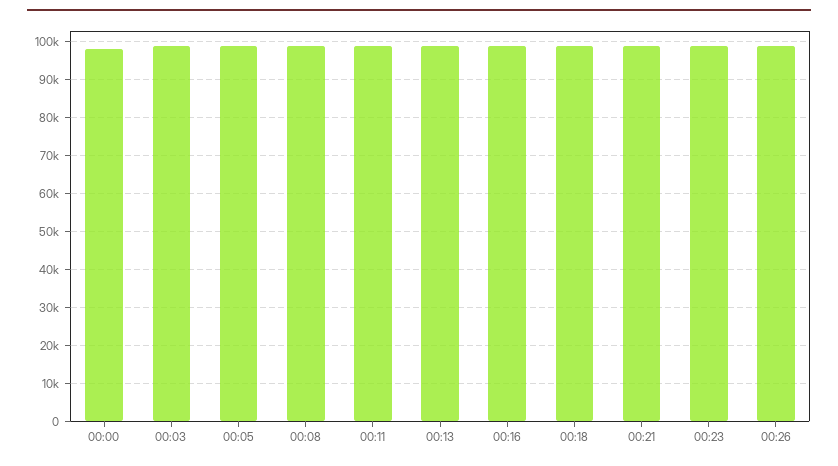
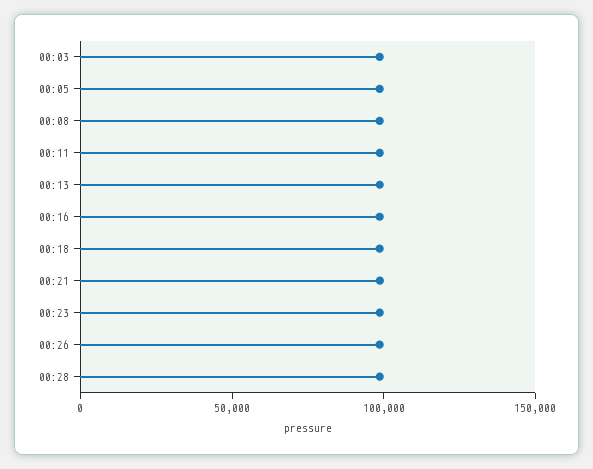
00:00: 98000 -> none
00:28: none -> 100000

